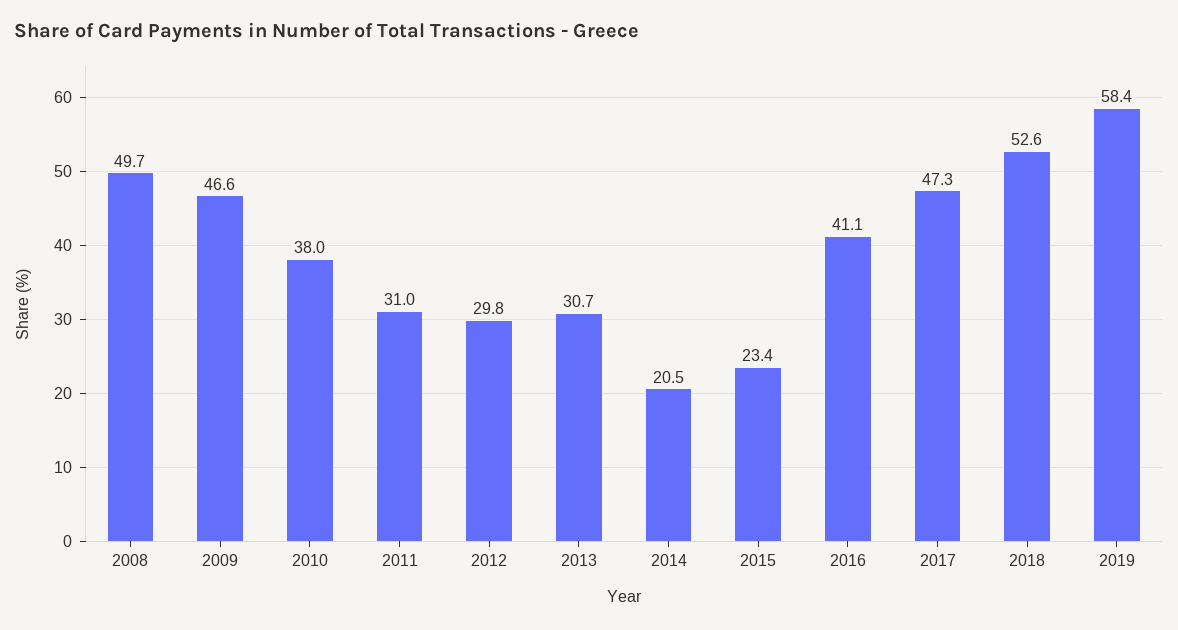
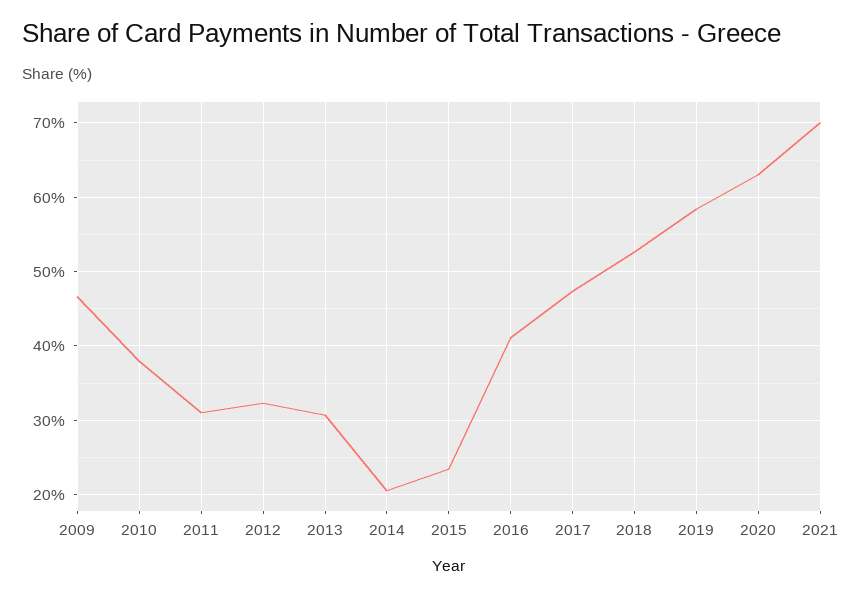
2008: 49.7 -> none
2012: 29.8 -> 32
2020: none -> 63
2021: none -> 70

